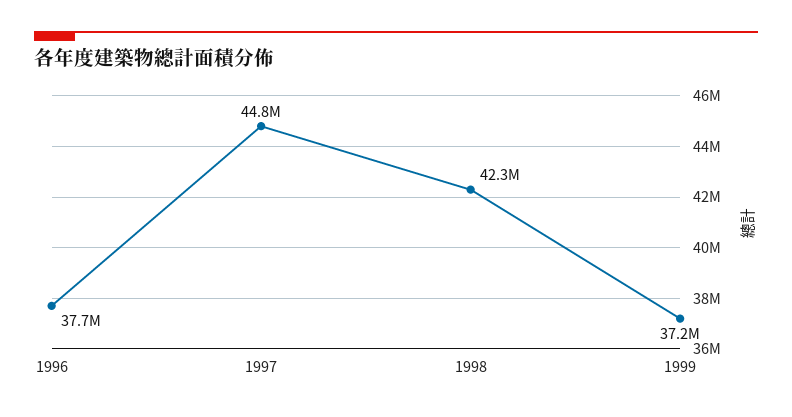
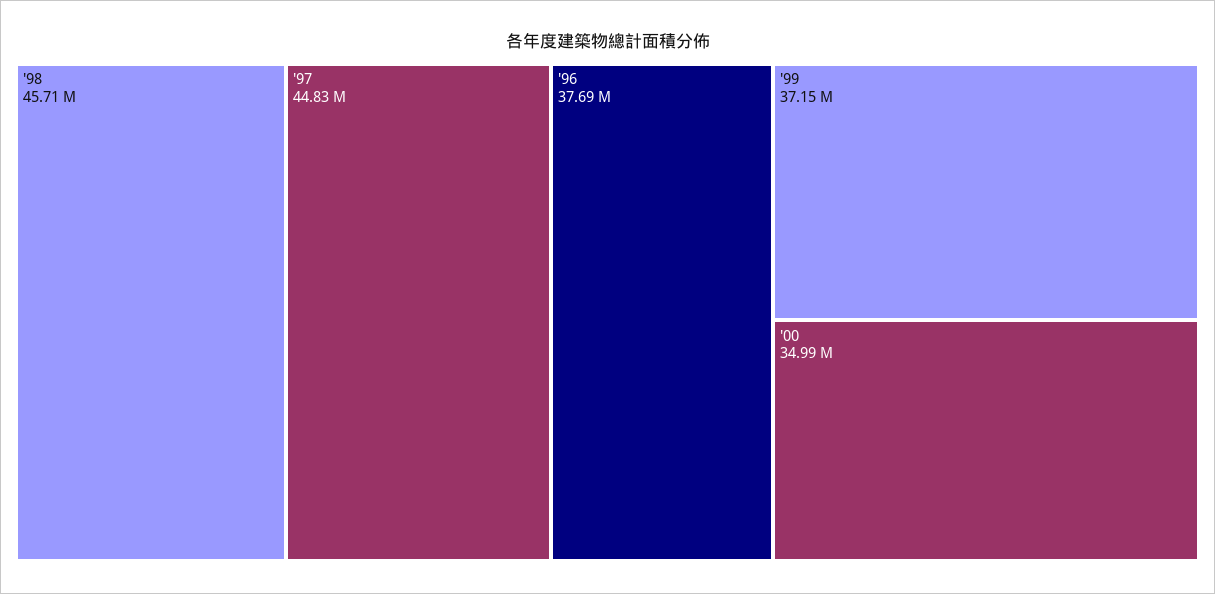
1998: 42300000 -> 45710000
'00: none -> 34990000

